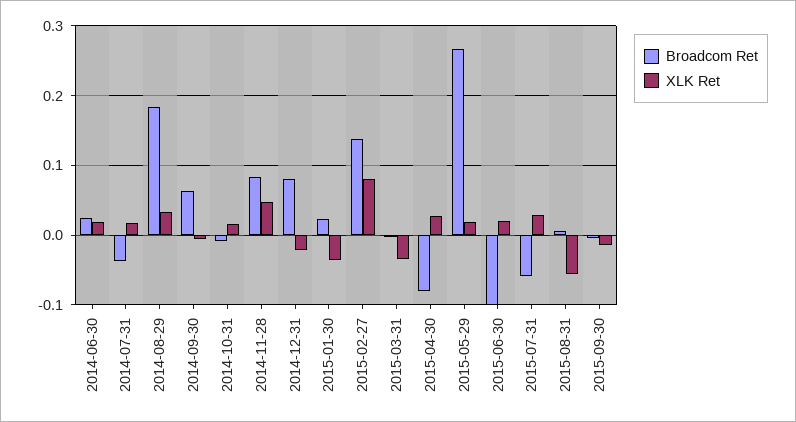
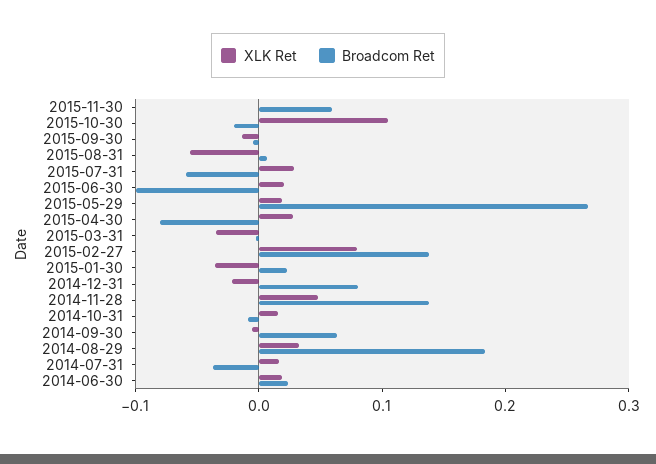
Broadcom Ret, 2014-11-28: 0.08 -> 0.14
XLK Ret, 2015-11-30: none -> 0
Broadcom Ret, 2015-11-30: none -> 0.06
XLK Ret, 2015-10-30: none -> 0.1
Broadcom Ret, 2015-10-30: none -> -0.02

